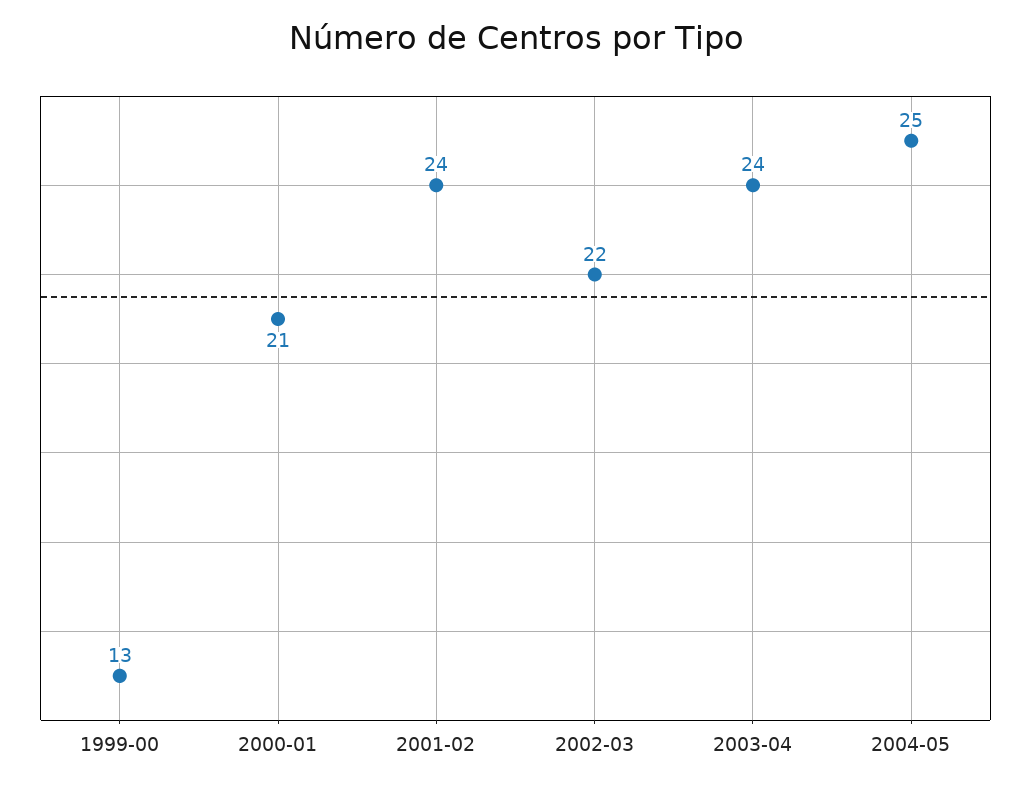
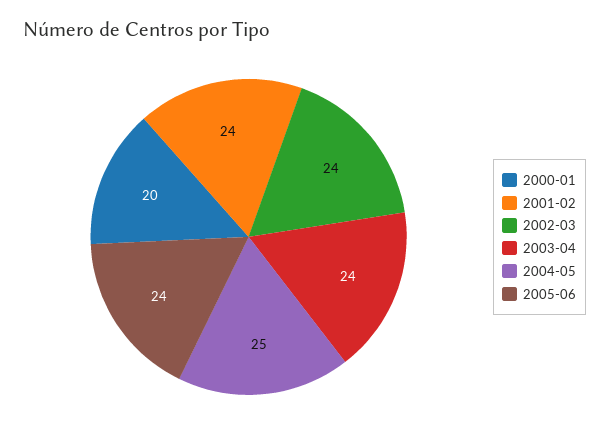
1999-00: 13 -> none
2000-01: 21 -> 20
2002-03: 22 -> 24
2005-06: none -> 24

